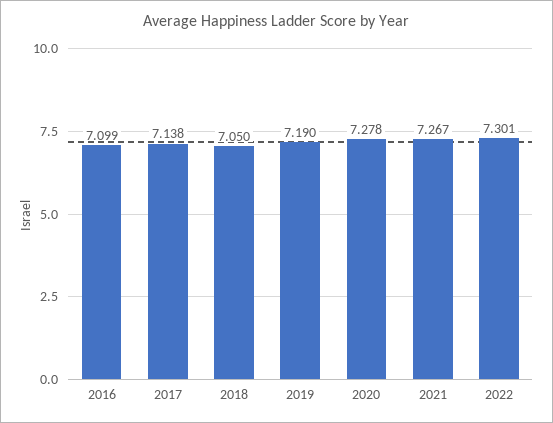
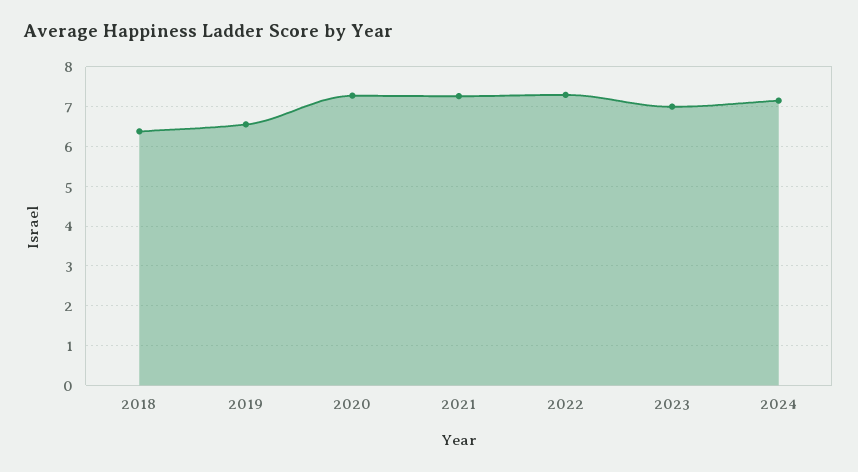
2016: 7.099 -> none
2017: 7.138 -> none
2018: 7.05 -> 6.4
2019: 7.19 -> 6.6
2023: none -> 7
2024: none -> 7.2

